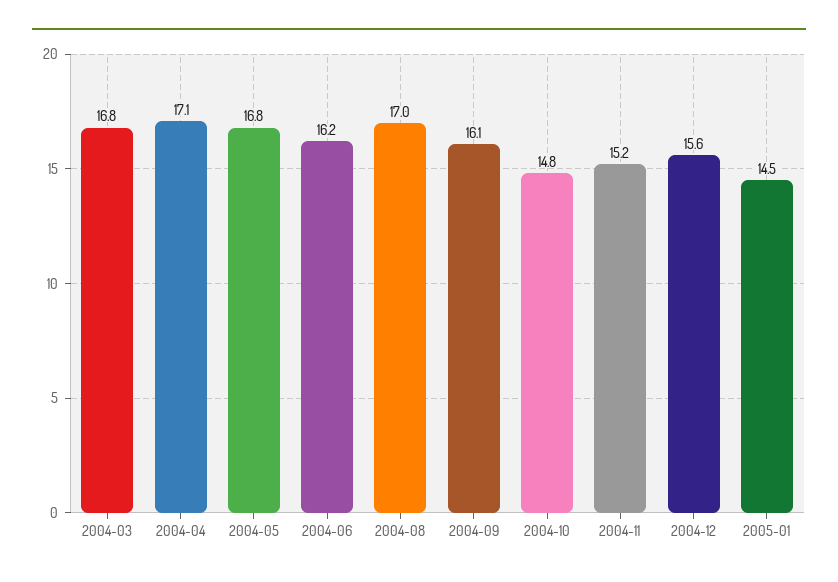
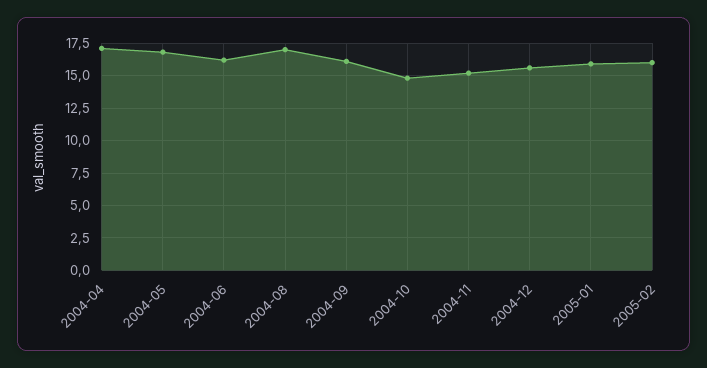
2004-03: 16.8 -> none
2005-01: 14.5 -> 16
2005-02: none -> 16

